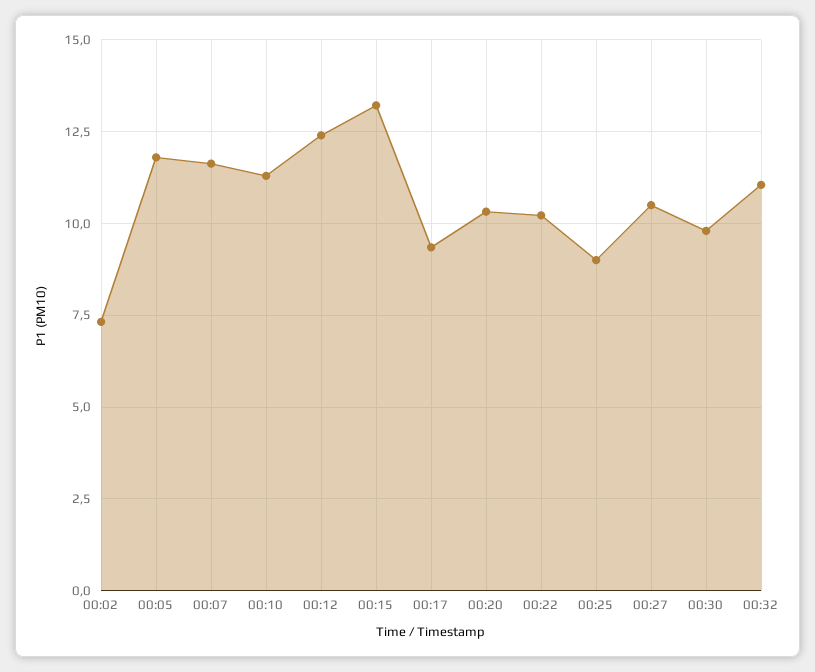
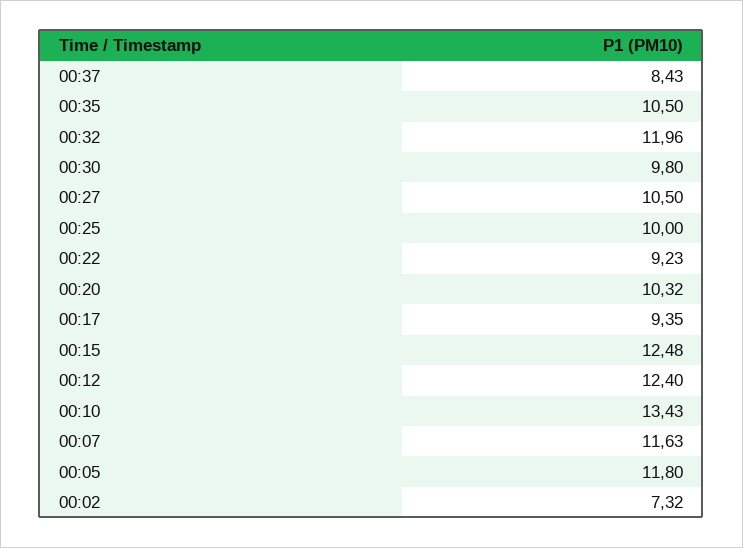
00:10: 11.25 -> 13.43
00:15: 13.25 -> 12.48
00:22: 10.25 -> 9.23
00:25: 9 -> 10
00:32: 11 -> 11.96
00:37: none -> 8.43
00:35: none -> 10.5

